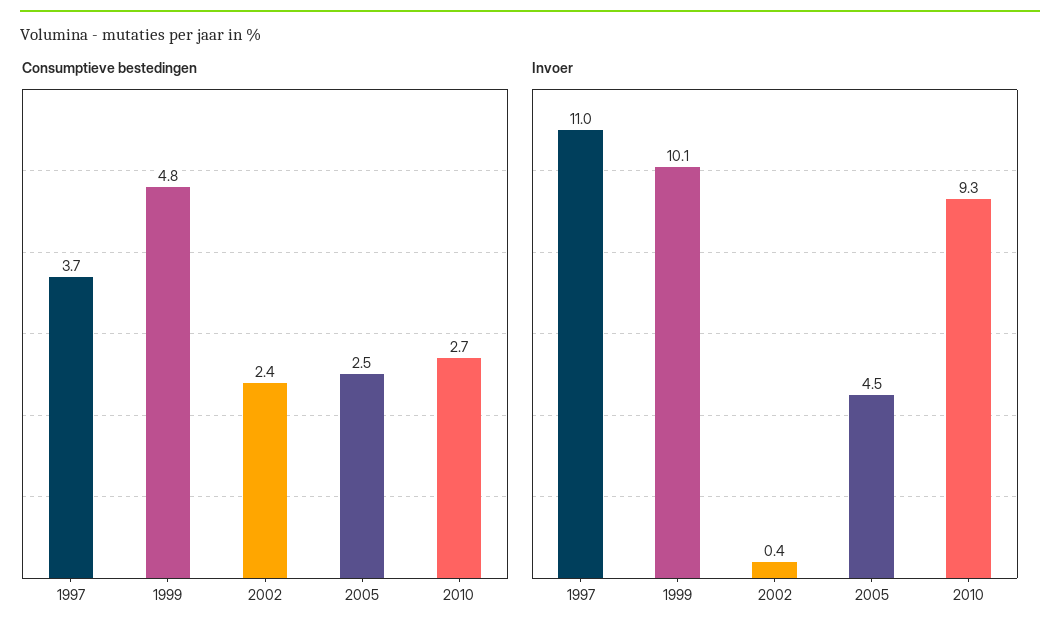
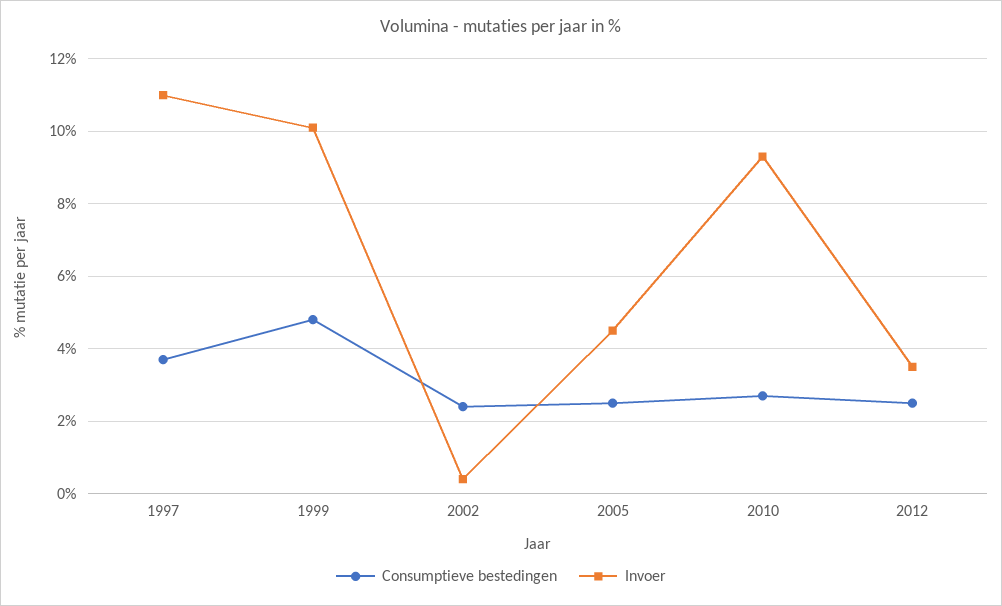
Consumptieve bestedingen, 2012: none -> 2.5
Invoer, 2012: none -> 3.5

